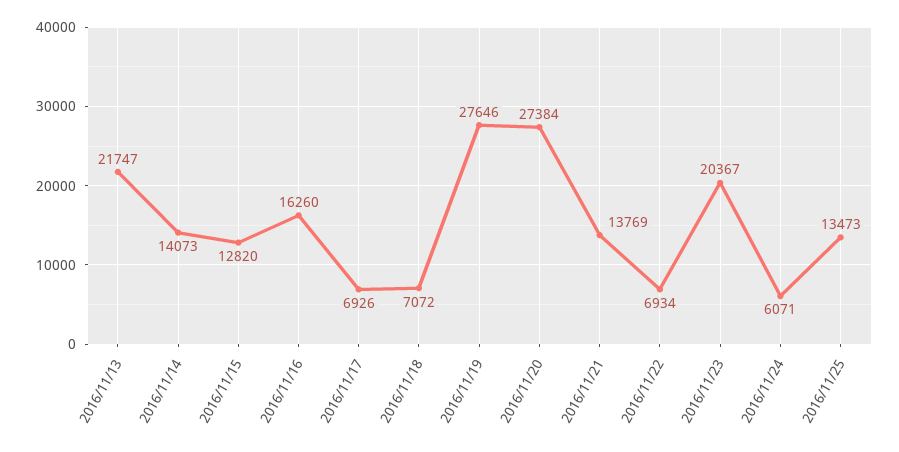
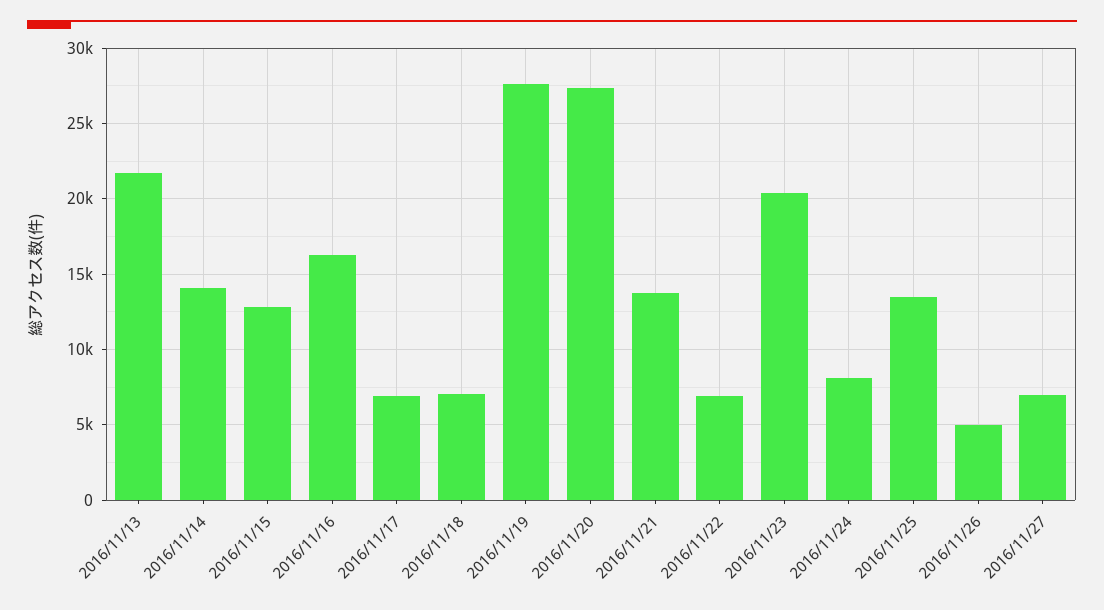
2016/11/24: 6071 -> 8000
2016/11/26: none -> 5000
2016/11/27: none -> 7000

